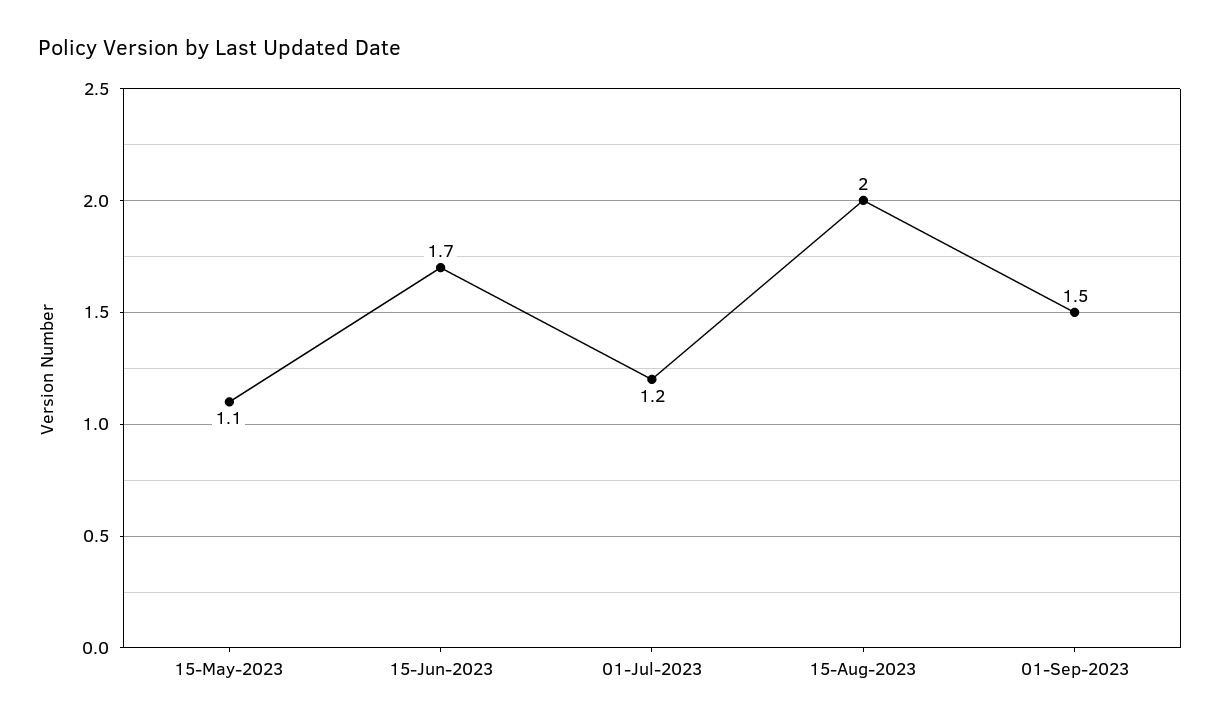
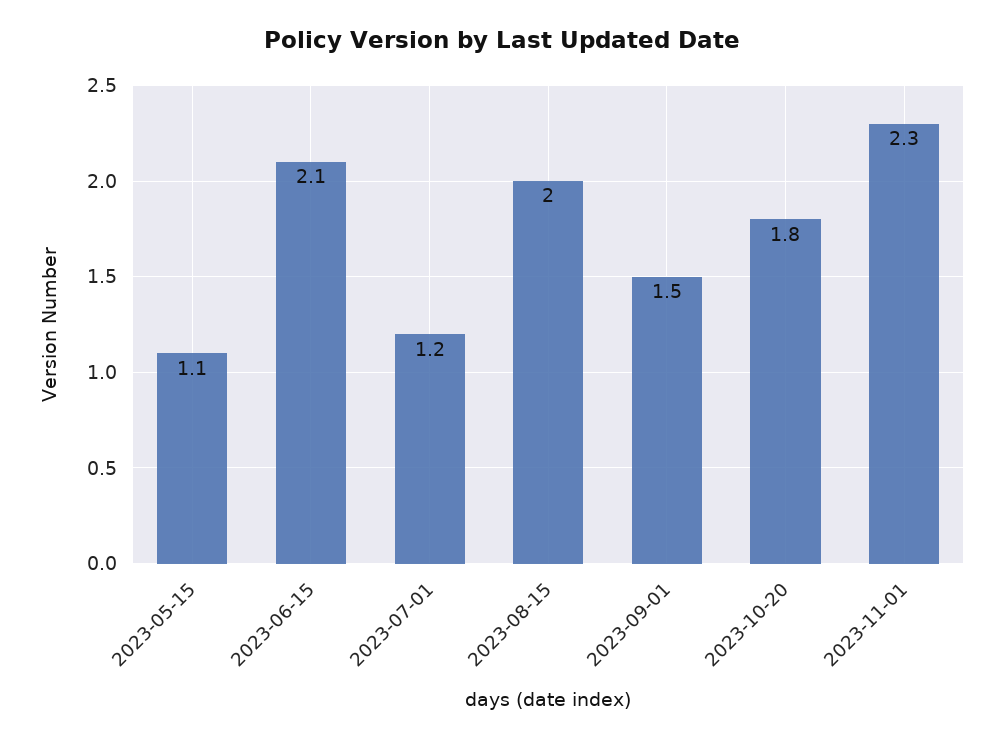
15-Jun-2023: 1.7 -> 2.1
2023-10-20: none -> 1.8
2023-11-01: none -> 2.3

